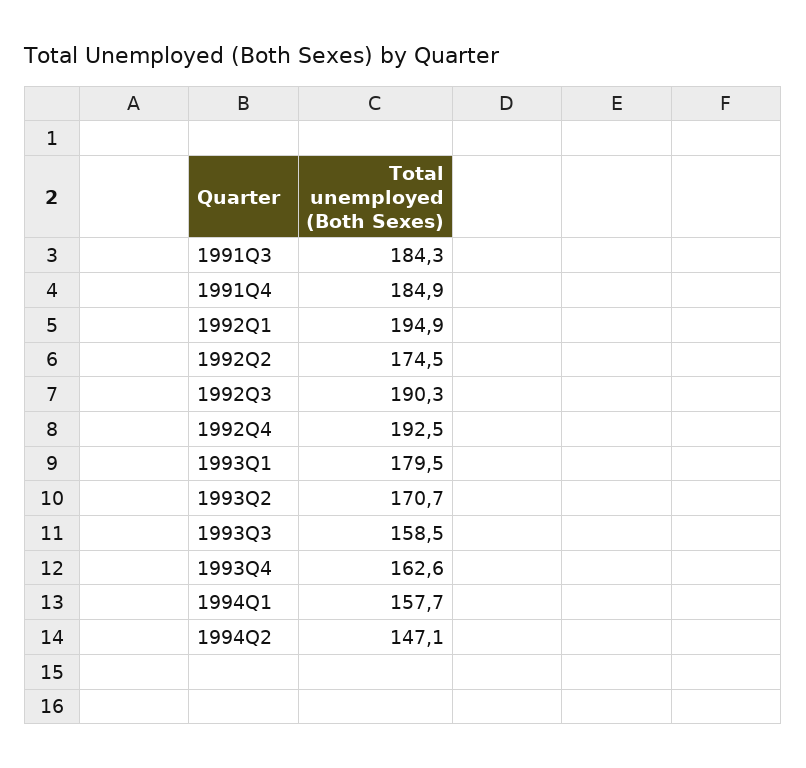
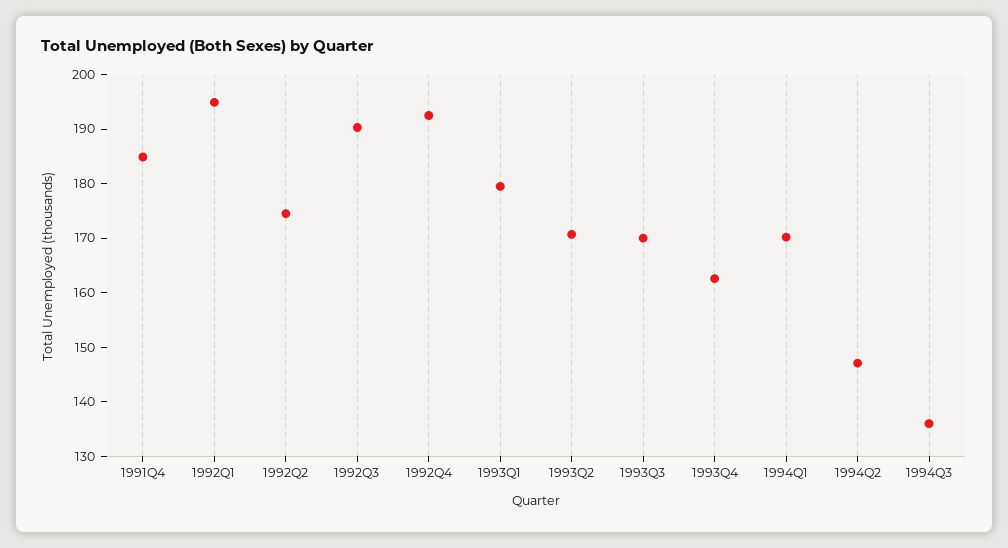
1991Q3: 184.3 -> none
1993Q3: 158.5 -> 170
1994Q1: 157.7 -> 170
1994Q3: none -> 136

